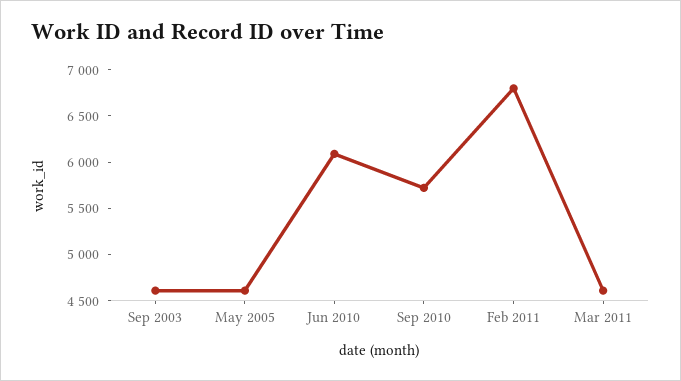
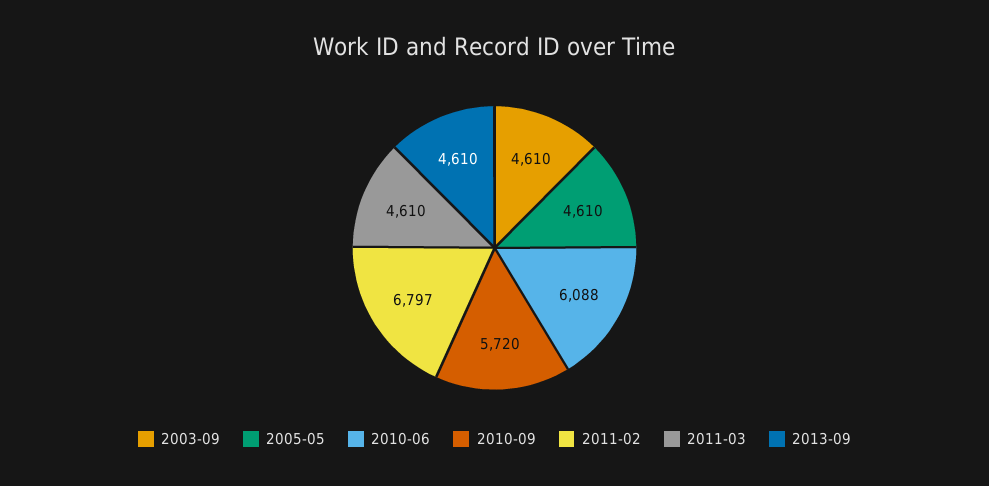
2013-09: none -> 4610

